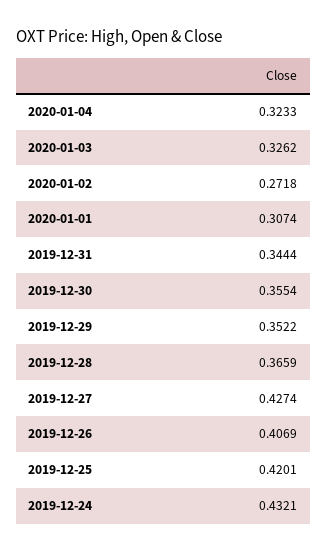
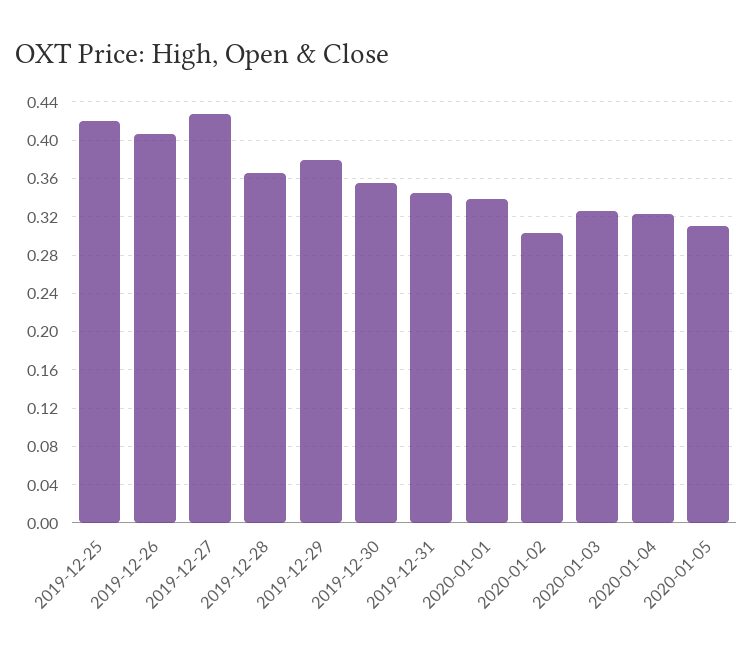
2020-01-02: 0.2718 -> 0.3
2020-01-01: 0.3074 -> 0.34
2019-12-29: 0.3522 -> 0.38
2019-12-24: 0.4321 -> none
2020-01-05: none -> 0.31

